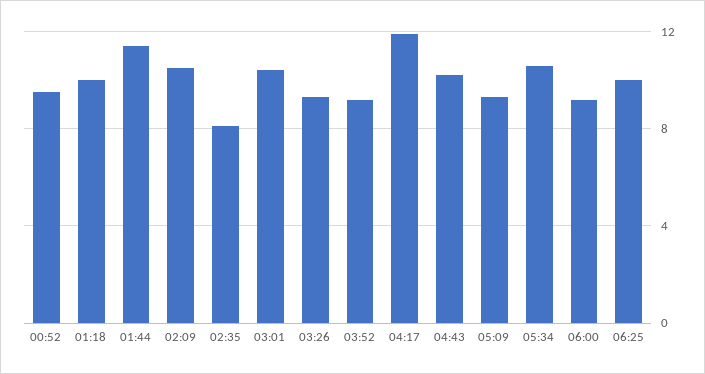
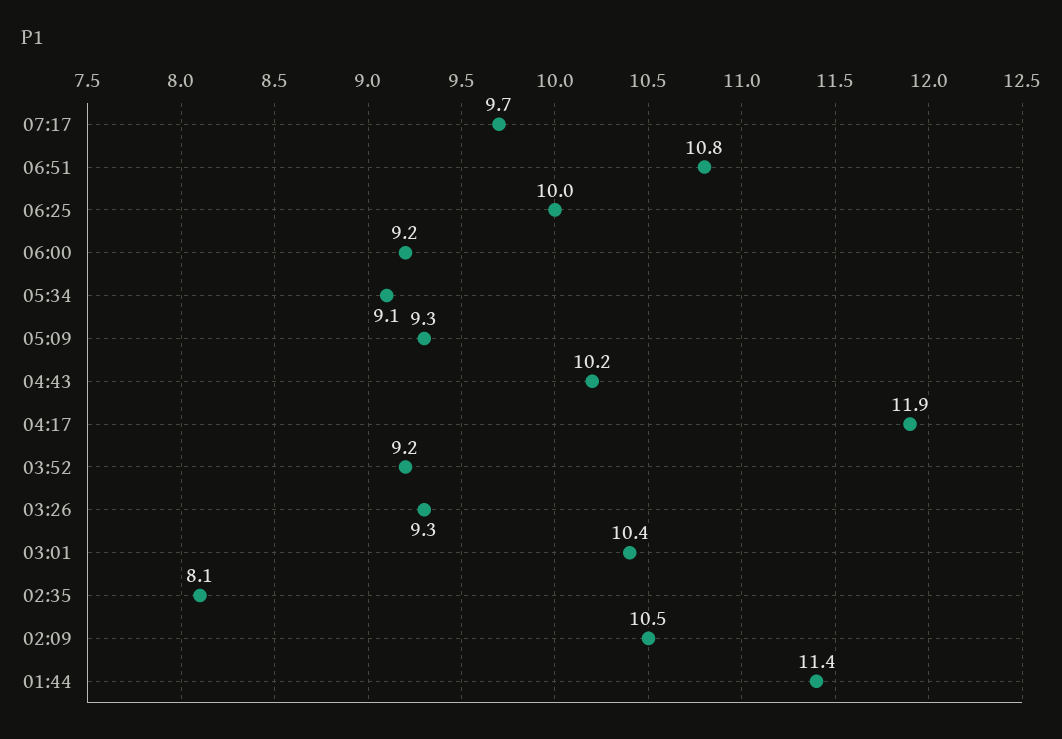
00:52: 9.5 -> none
01:18: 10 -> none
05:34: 10.5 -> 9.1
07:17: none -> 9.7
06:51: none -> 10.8

